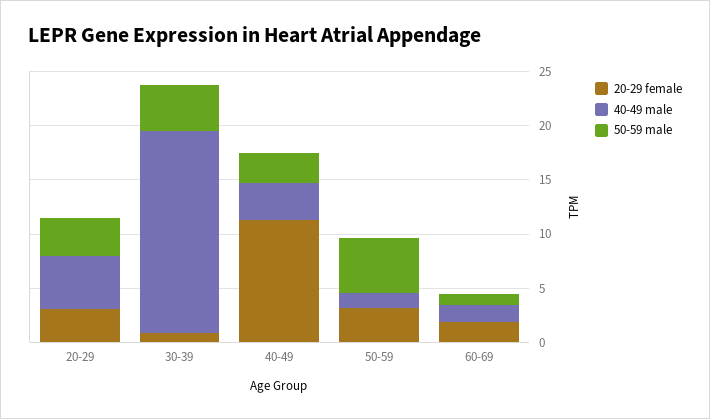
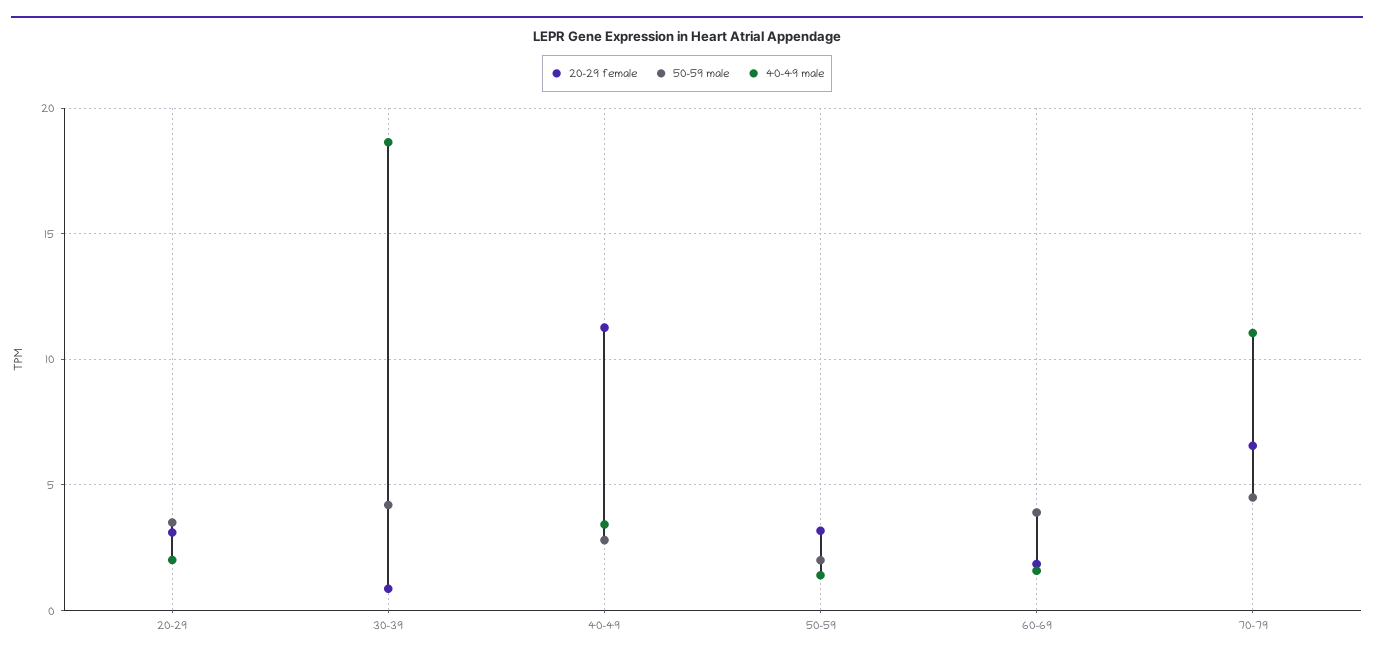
40-49 male, 20-29: 5 -> 2
50-59 male, 50-59: 5 -> 2
50-59 male, 60-69: 1 -> 4
20-29 female, 70-79: none -> 6.5
50-59 male, 70-79: none -> 4.5
40-49 male, 70-79: none -> 11

